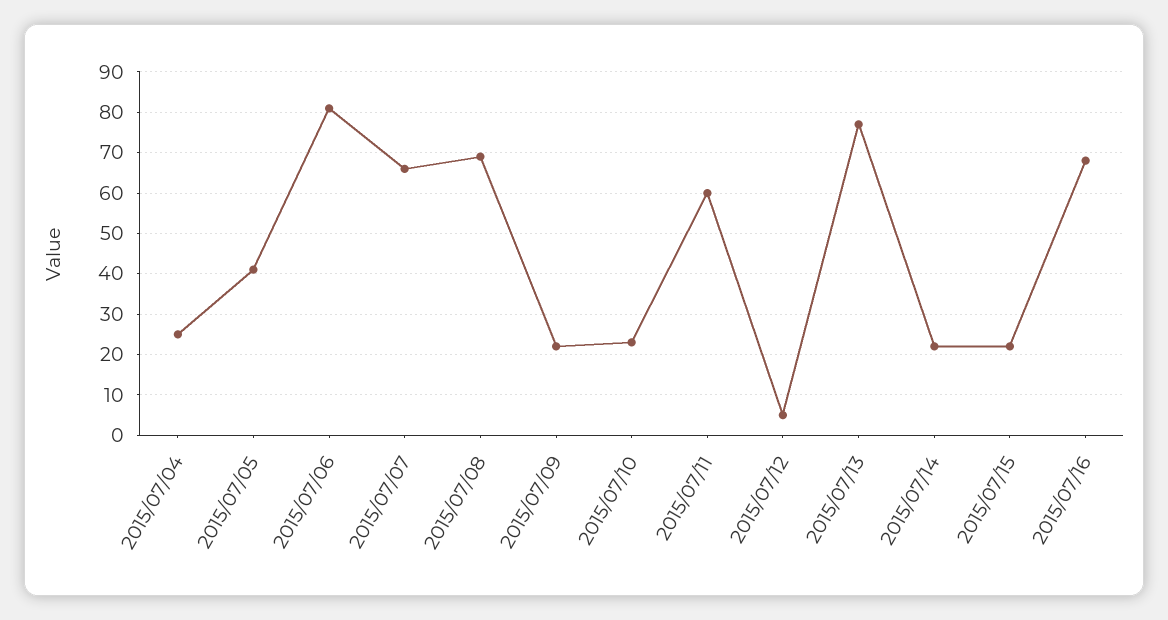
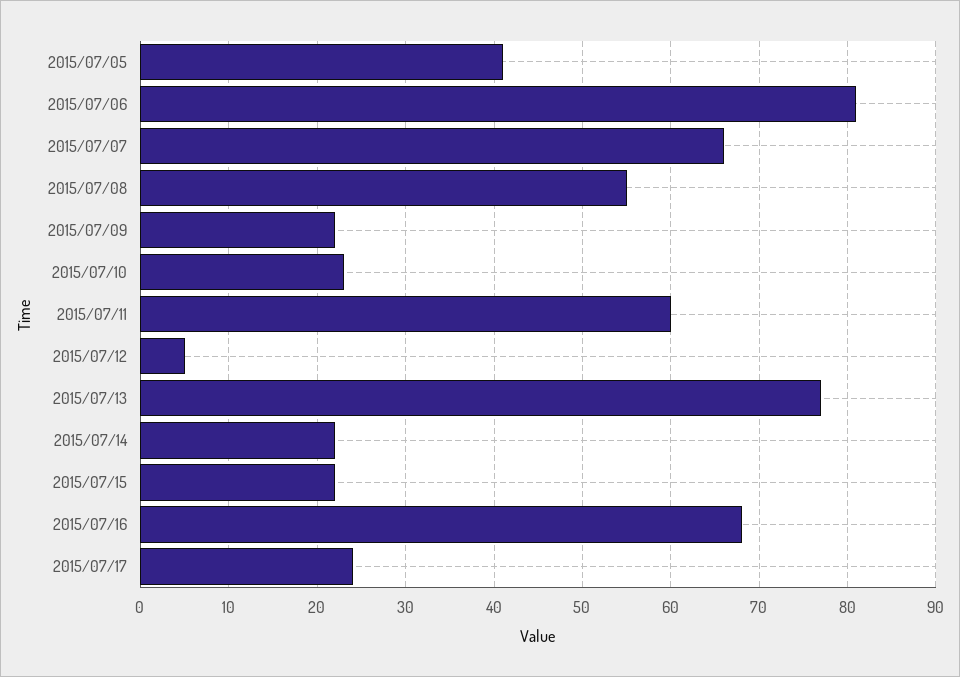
2015/07/04: 25 -> none
2015/07/08: 70 -> 55
2015/07/17: none -> 24

